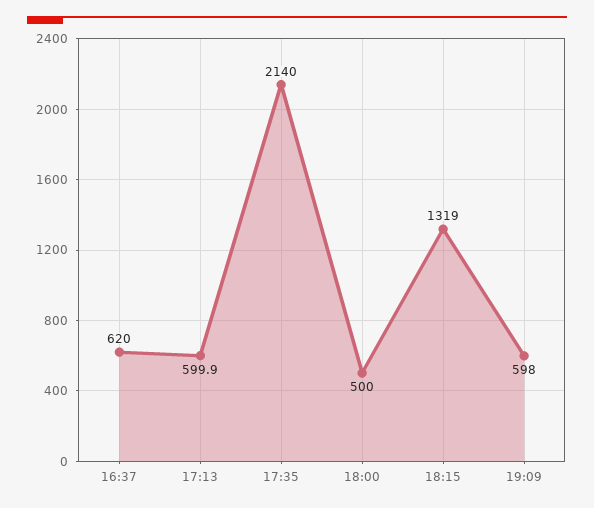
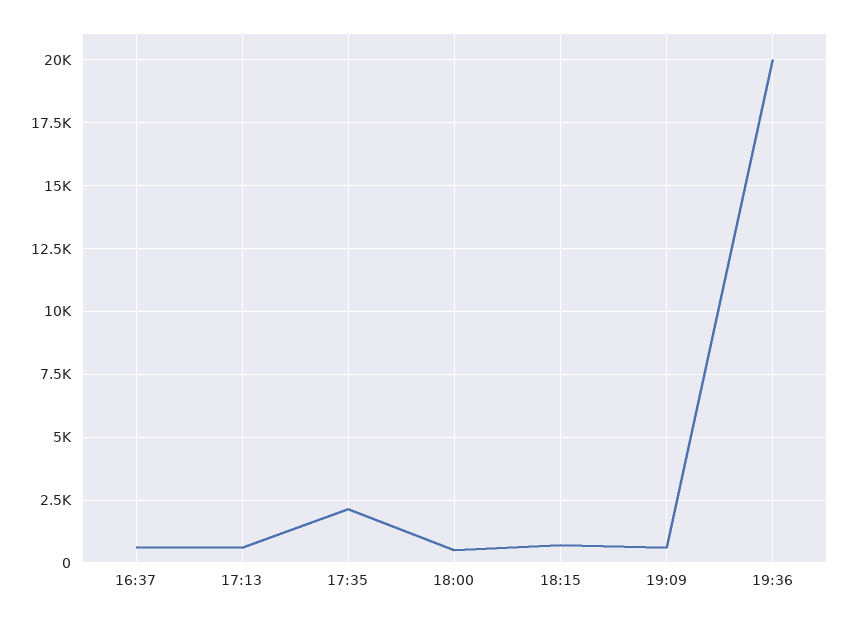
18:15: 1319 -> 750
19:36: none -> 20000

